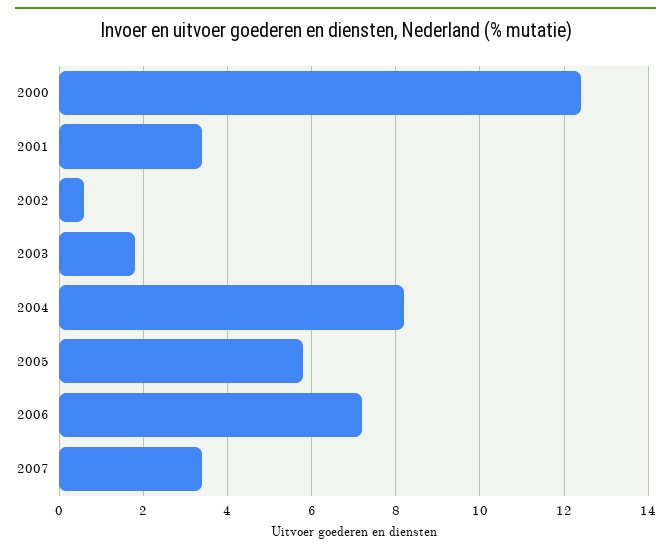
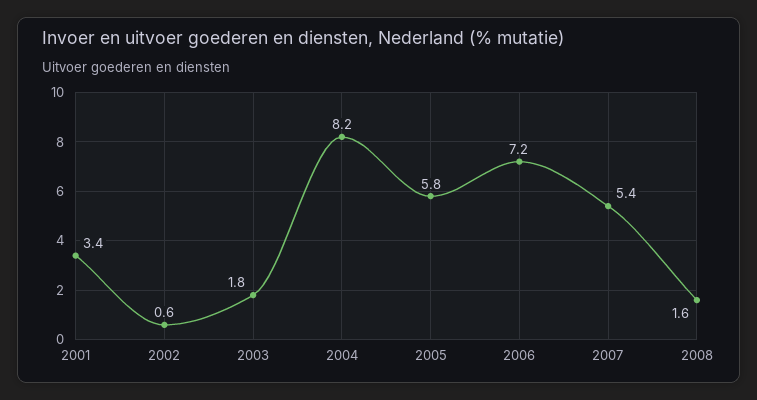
2000: 12.5 -> none
2007: 3.5 -> 5.4
2008: none -> 1.6

